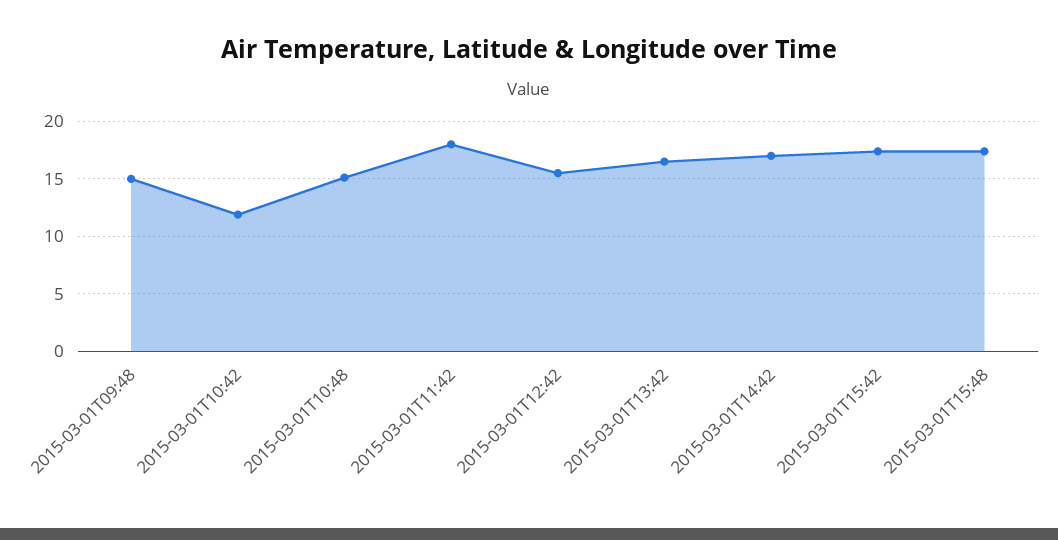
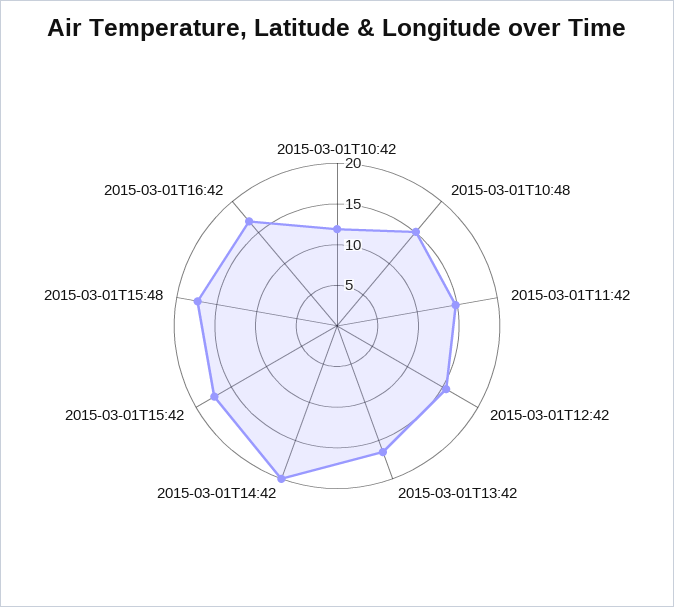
2015-03-01T09:48: 15 -> none
2015-03-01T11:42: 18 -> 15
2015-03-01T14:42: 17 -> 20
2015-03-01T16:42: none -> 17

